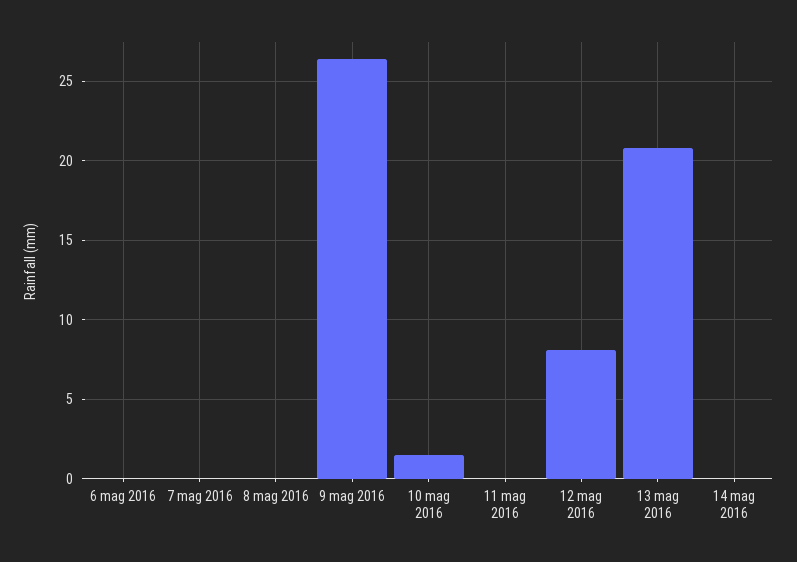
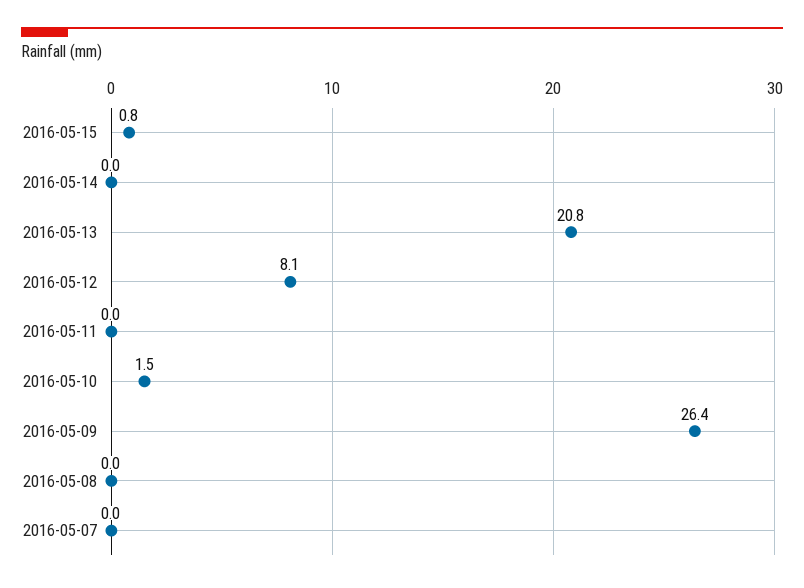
6 mag 2016: 0 -> none
2016-05-15: none -> 0.8

